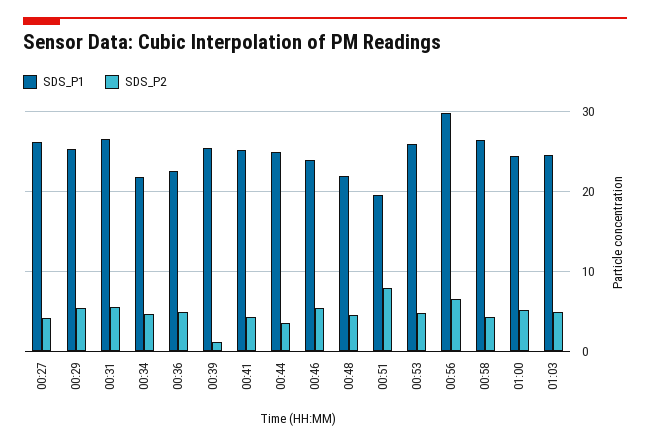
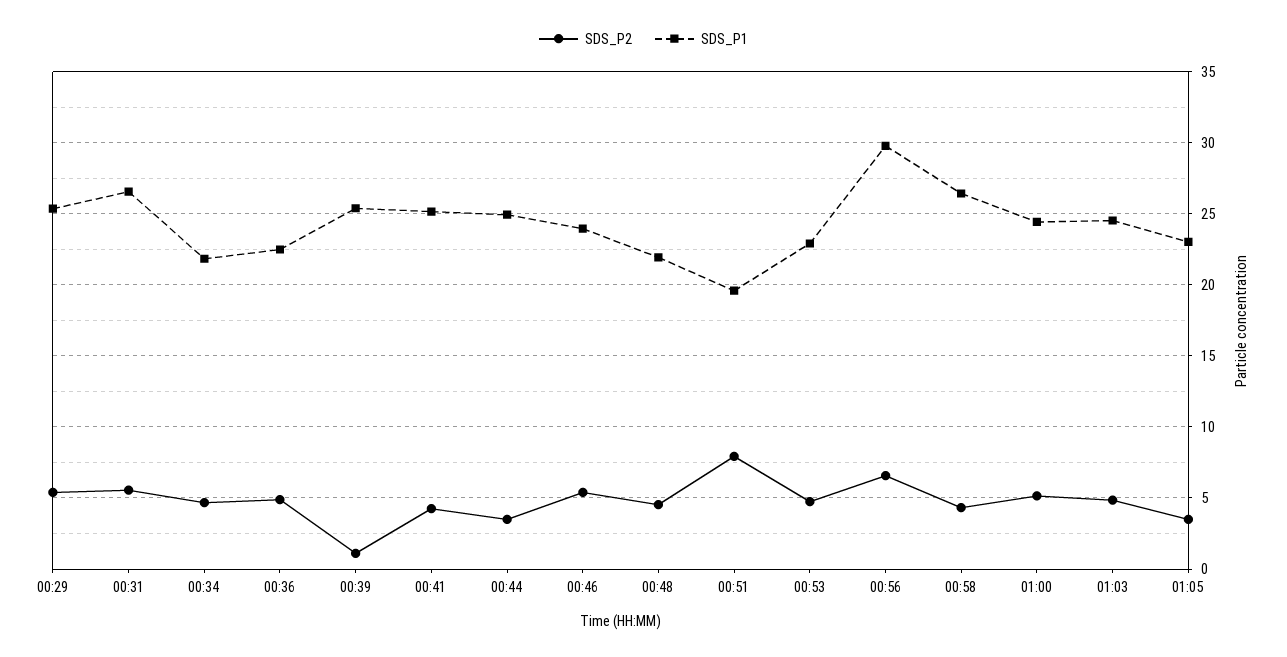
SDS_P1, 00:27: 26 -> none
SDS_P2, 00:27: 4 -> none
SDS_P1, 00:53: 26 -> 23
SDS_P2, 01:05: none -> 3.5
SDS_P1, 01:05: none -> 23

